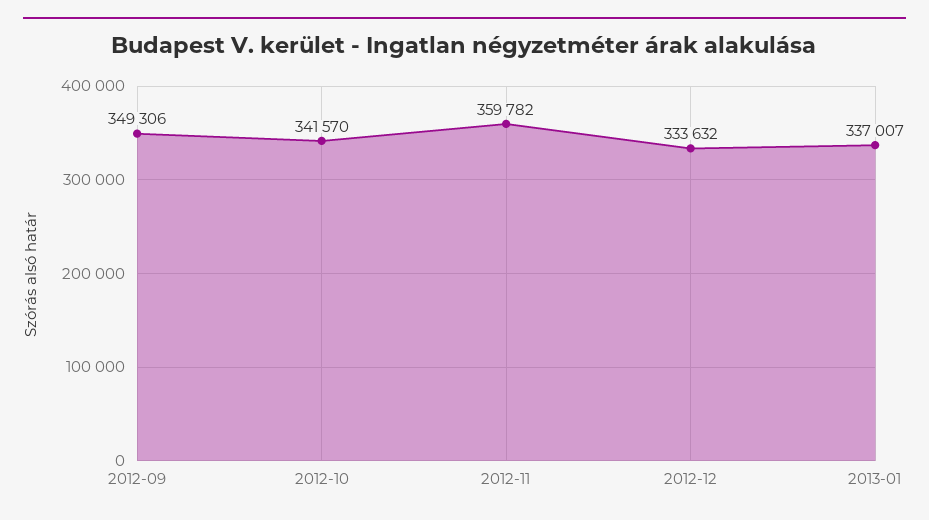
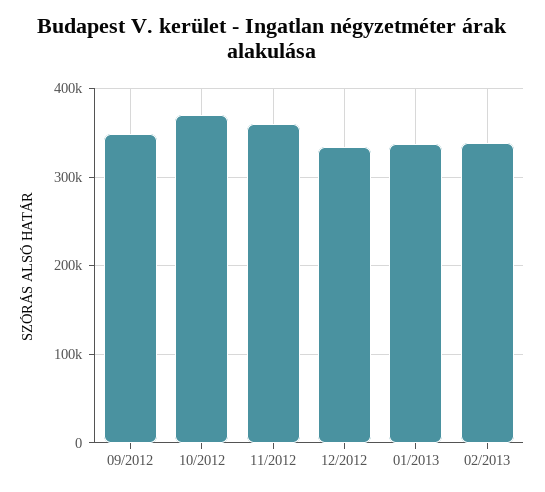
2012-10: 341570 -> 370000
02/2013: none -> 340000

